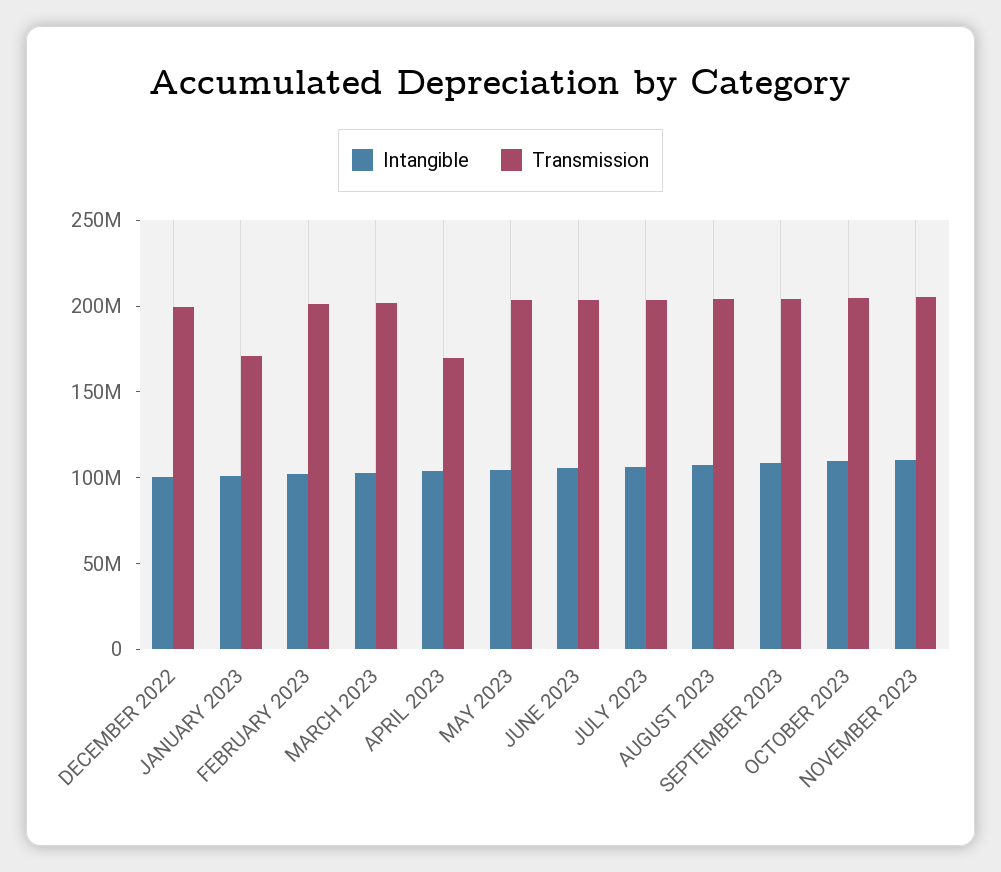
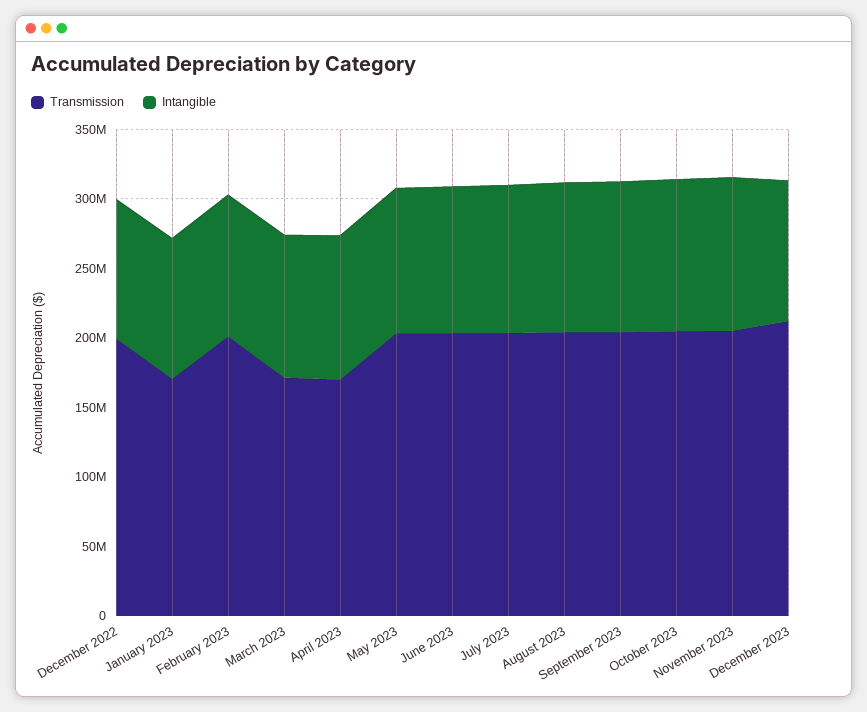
Transmission, MARCH 2023: 200000000 -> 170000000
Transmission, December 2023: none -> 210000000
Intangible, December 2023: none -> 100000000

